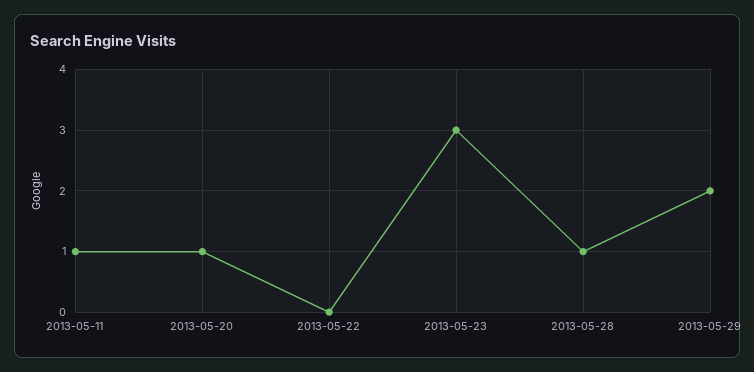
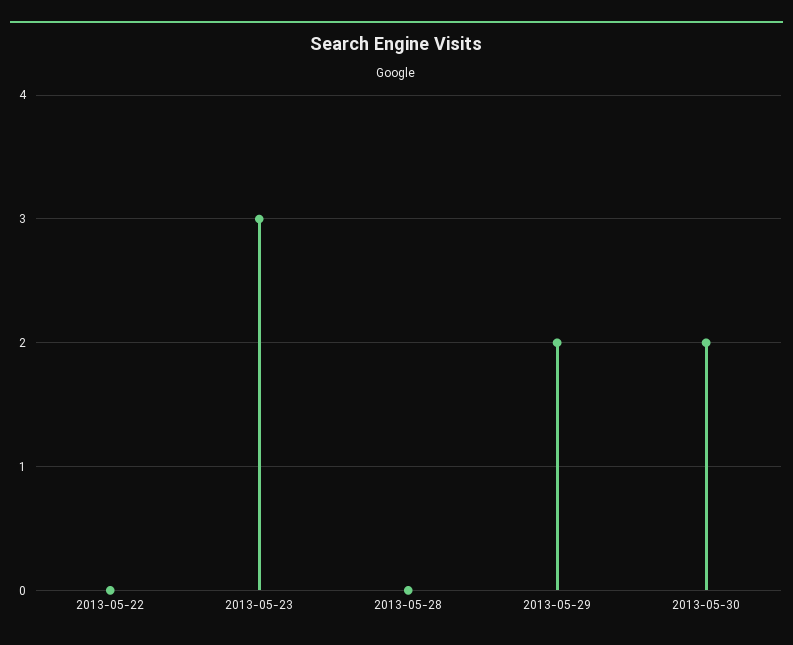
2013-05-11: 1 -> none
2013-05-20: 1 -> none
2013-05-28: 1 -> 0
2013-05-30: none -> 2

